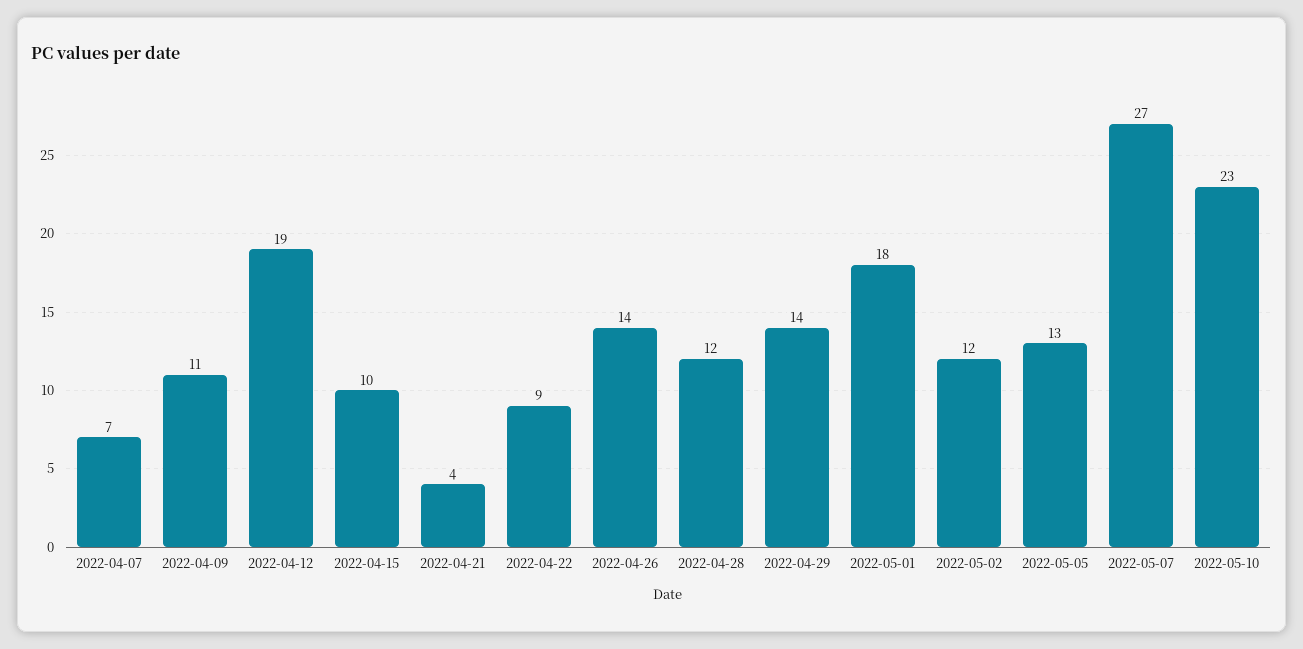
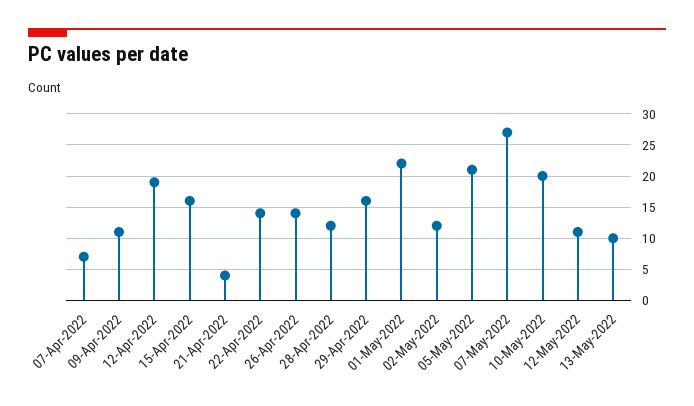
2022-04-15: 10 -> 16
2022-04-22: 9 -> 14
2022-04-29: 14 -> 16
2022-05-01: 18 -> 22
2022-05-05: 13 -> 21
2022-05-10: 23 -> 20
12-May-2022: none -> 11
13-May-2022: none -> 10

